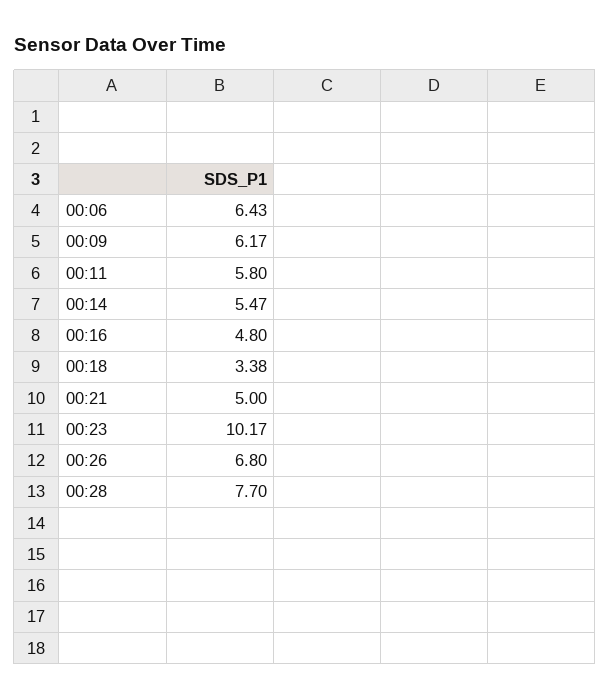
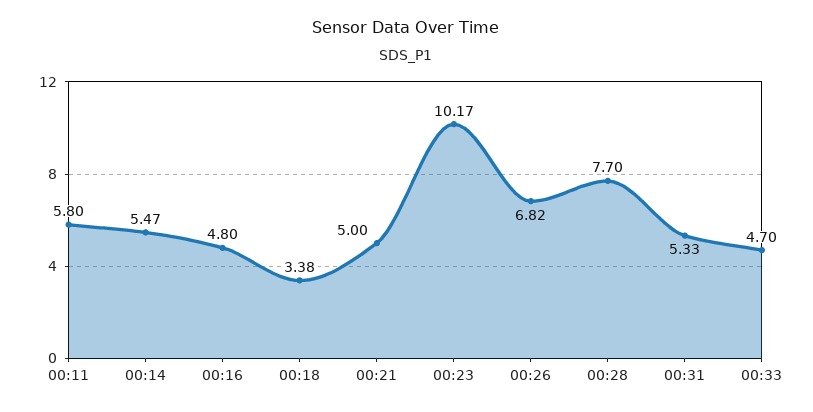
00:06: 6.43 -> none
00:09: 6.17 -> none
00:26: 6.8 -> 6.82
00:31: none -> 5.33
00:33: none -> 4.7

